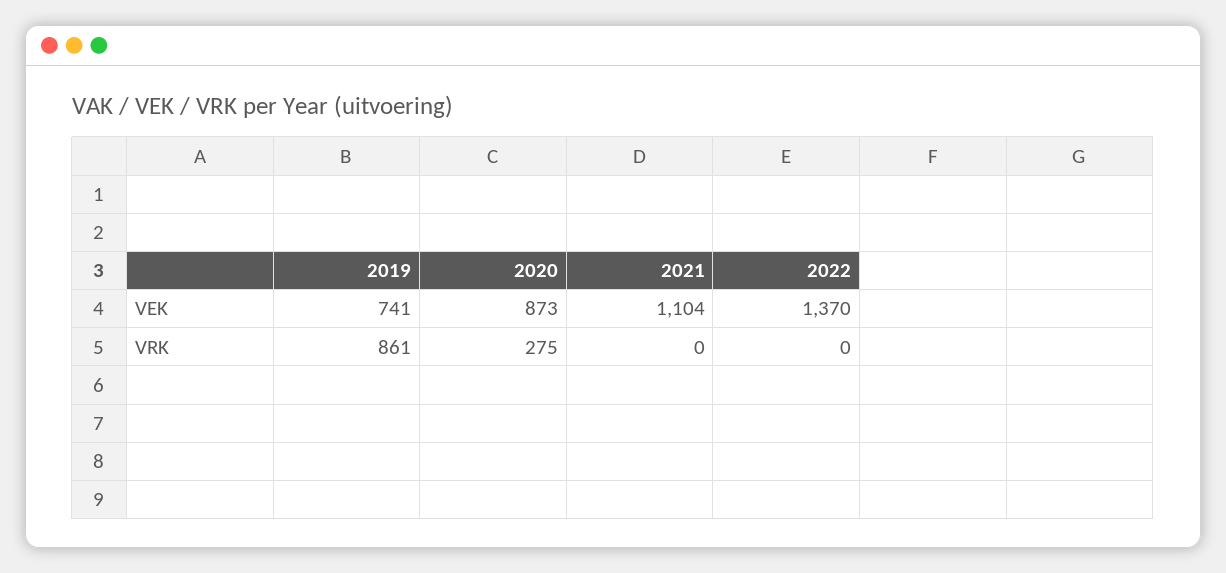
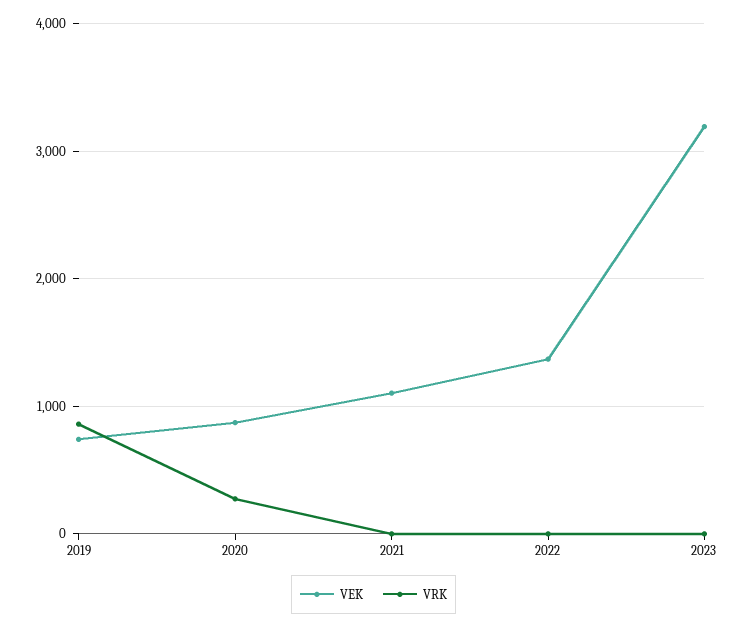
VEK, 2023: none -> 3200
VRK, 2023: none -> 0

